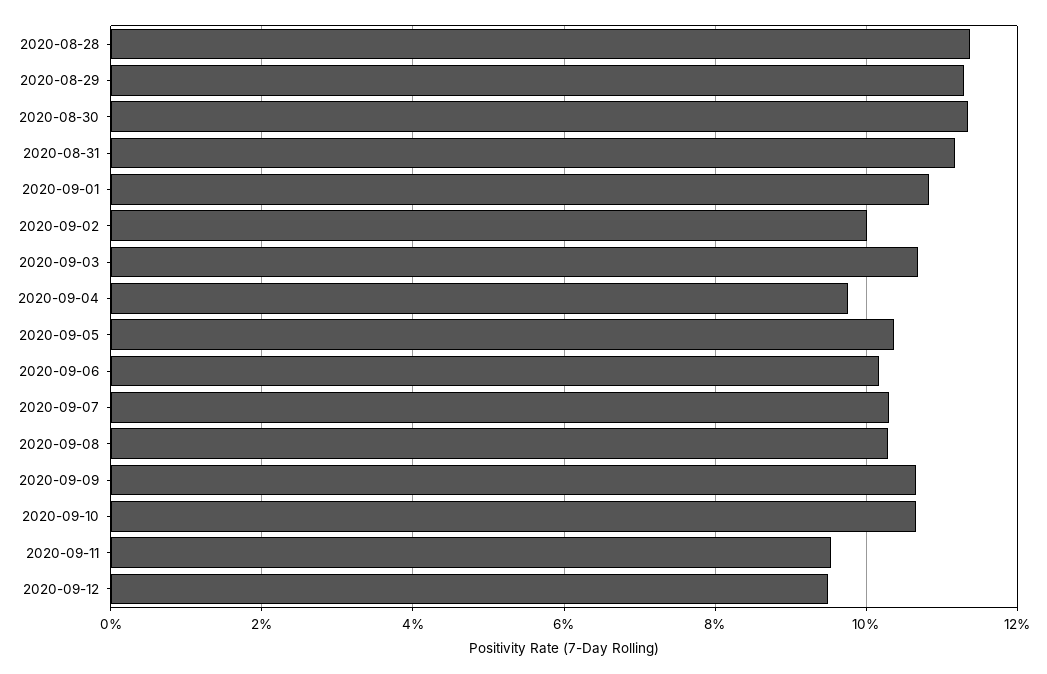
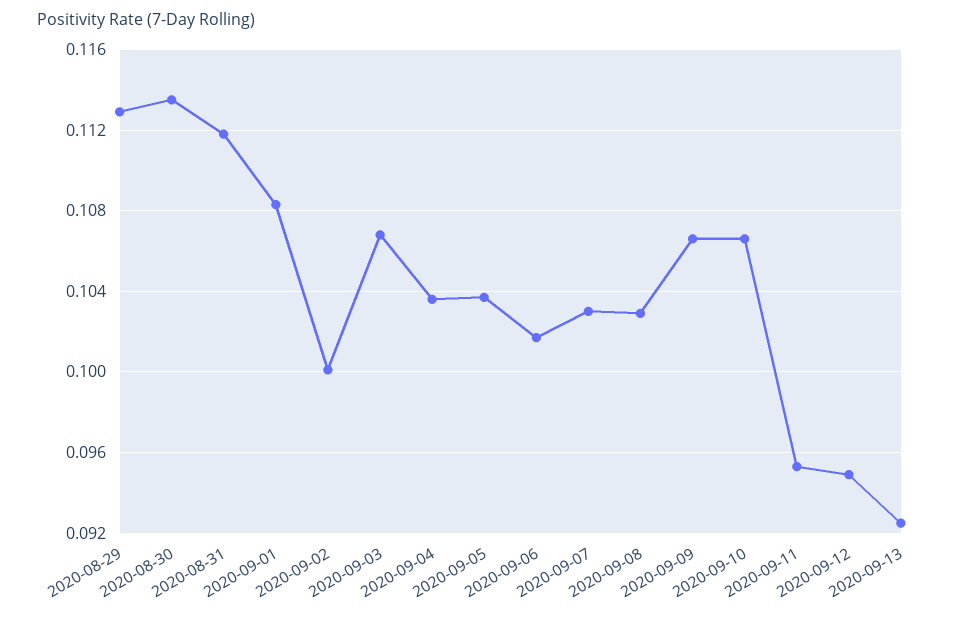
2020-08-28: 0.114 -> none
2020-09-04: 0.098 -> 0.1035
2020-09-13: none -> 0.0925

